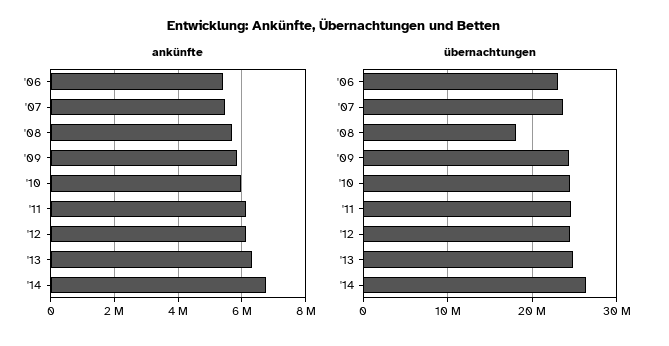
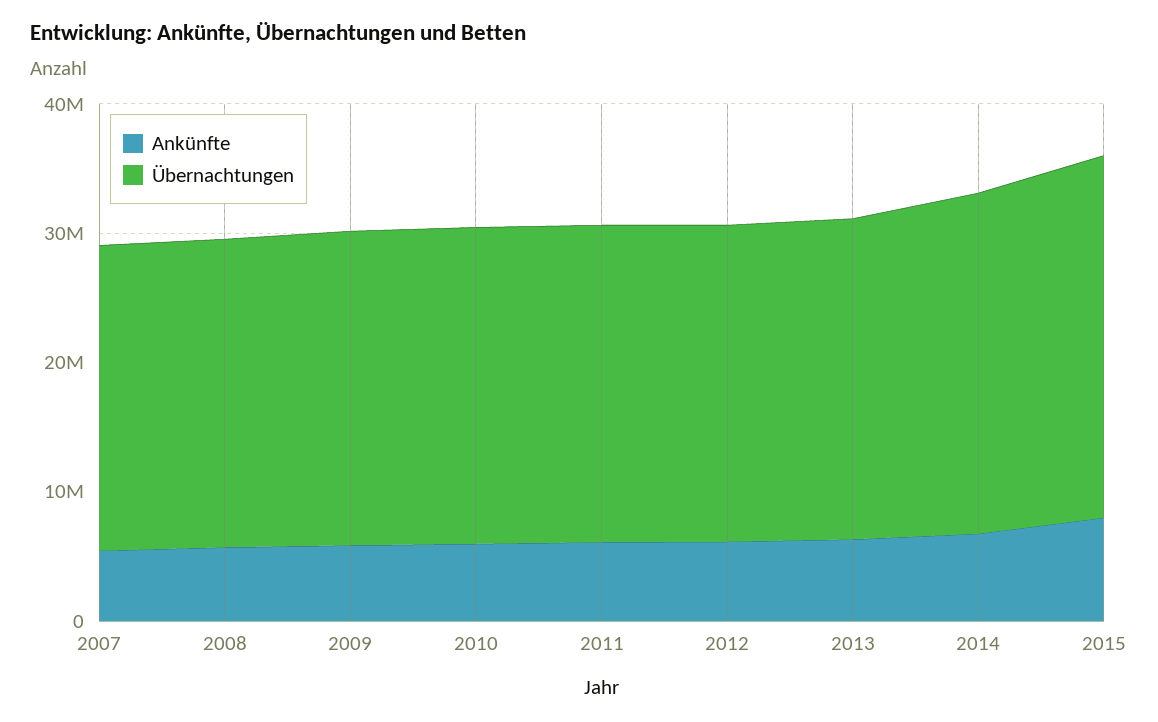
ankünfte, '06: 5400000 -> none
übernachtungen, '06: 23000000 -> none
übernachtungen, '08: 18000000 -> 24000000
ankünfte, 2015: none -> 8000000
übernachtungen, 2015: none -> 28000000

